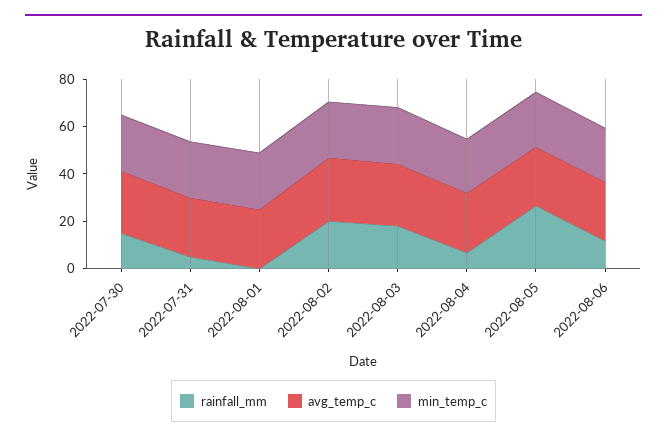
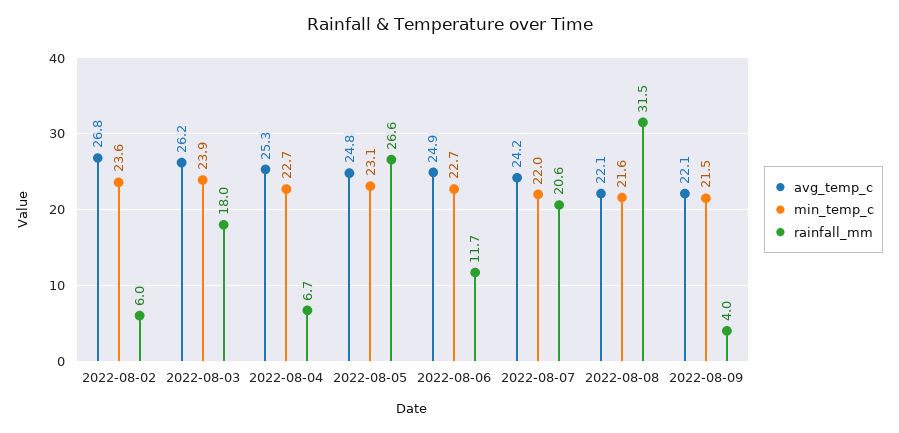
rainfall_mm, 2022-07-30: 15 -> none
avg_temp_c, 2022-07-30: 25 -> none
min_temp_c, 2022-07-30: 25 -> none
rainfall_mm, 2022-07-31: 5 -> none
avg_temp_c, 2022-07-31: 25 -> none
min_temp_c, 2022-07-31: 25 -> none
rainfall_mm, 2022-08-01: 0 -> none
avg_temp_c, 2022-08-01: 25 -> none
min_temp_c, 2022-08-01: 25 -> none
rainfall_mm, 2022-08-02: 20 -> 6
avg_temp_c, 2022-08-07: none -> 24.2
min_temp_c, 2022-08-07: none -> 22
rainfall_mm, 2022-08-07: none -> 20.6
avg_temp_c, 2022-08-08: none -> 22.1
min_temp_c, 2022-08-08: none -> 21.6
rainfall_mm, 2022-08-08: none -> 31.5
avg_temp_c, 2022-08-09: none -> 22.1
min_temp_c, 2022-08-09: none -> 21.5
rainfall_mm, 2022-08-09: none -> 4

